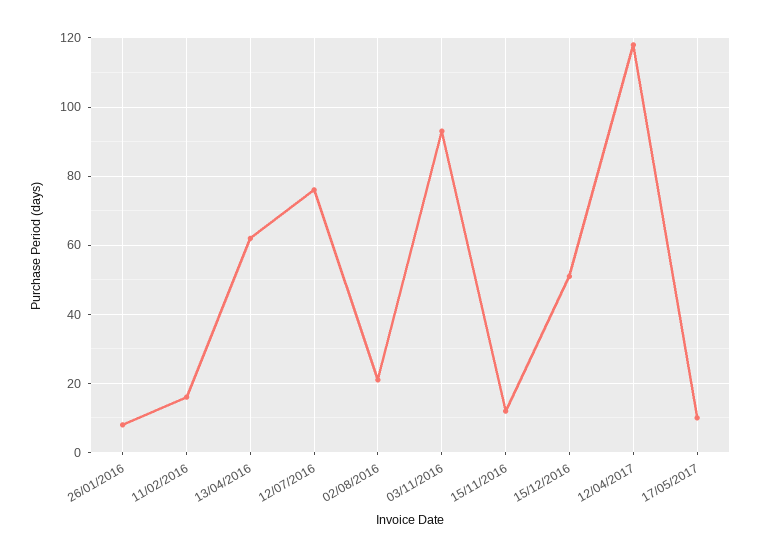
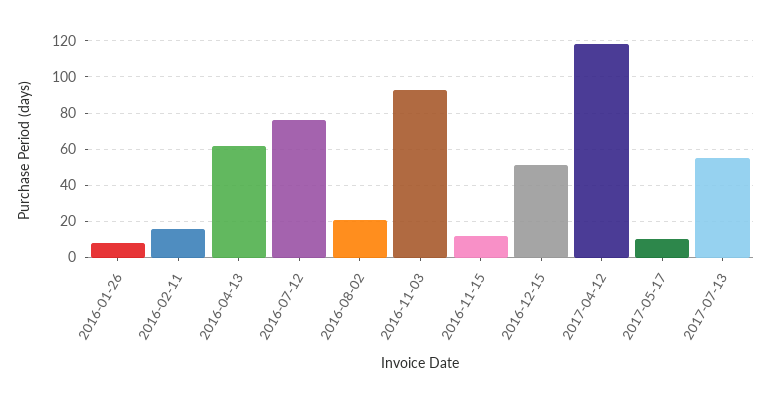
2017-07-13: none -> 55

